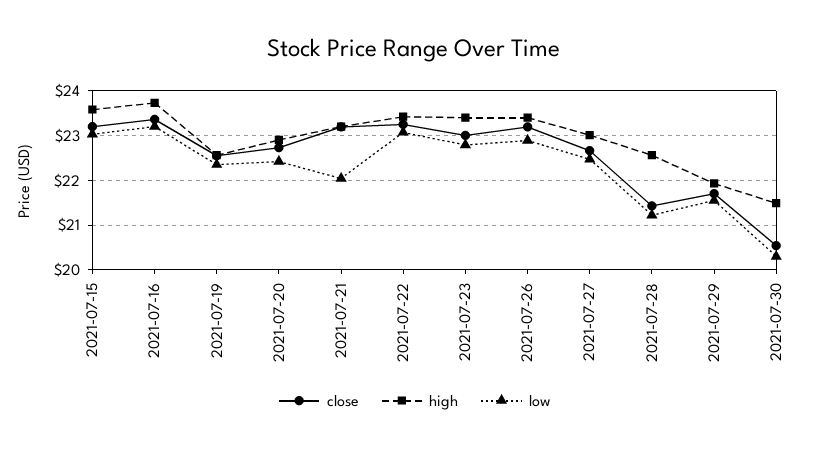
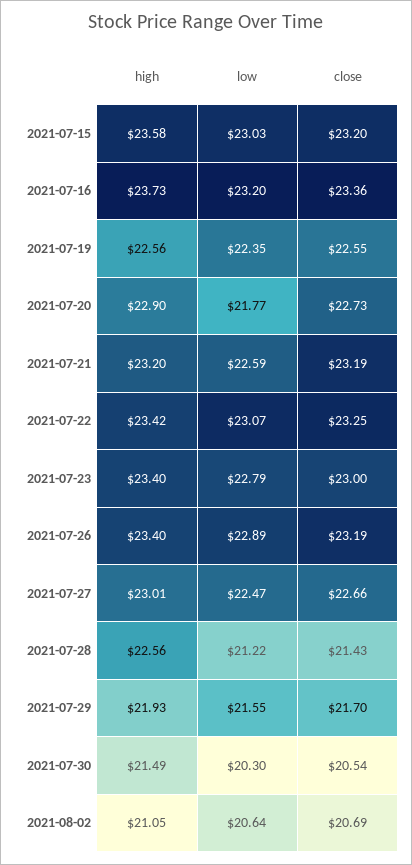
low, 2021-07-20: 22.4 -> 21.77
low, 2021-07-21: 22 -> 22.59
high, 2021-08-02: none -> 21.05
low, 2021-08-02: none -> 20.64
close, 2021-08-02: none -> 20.69

